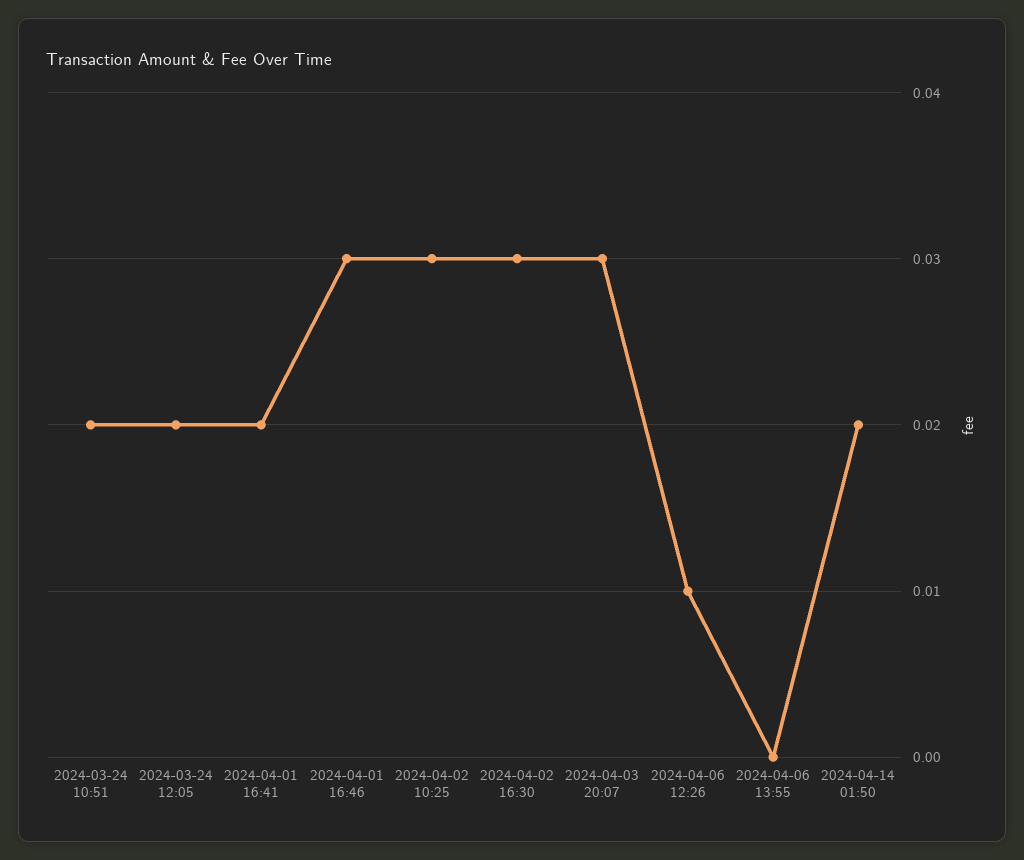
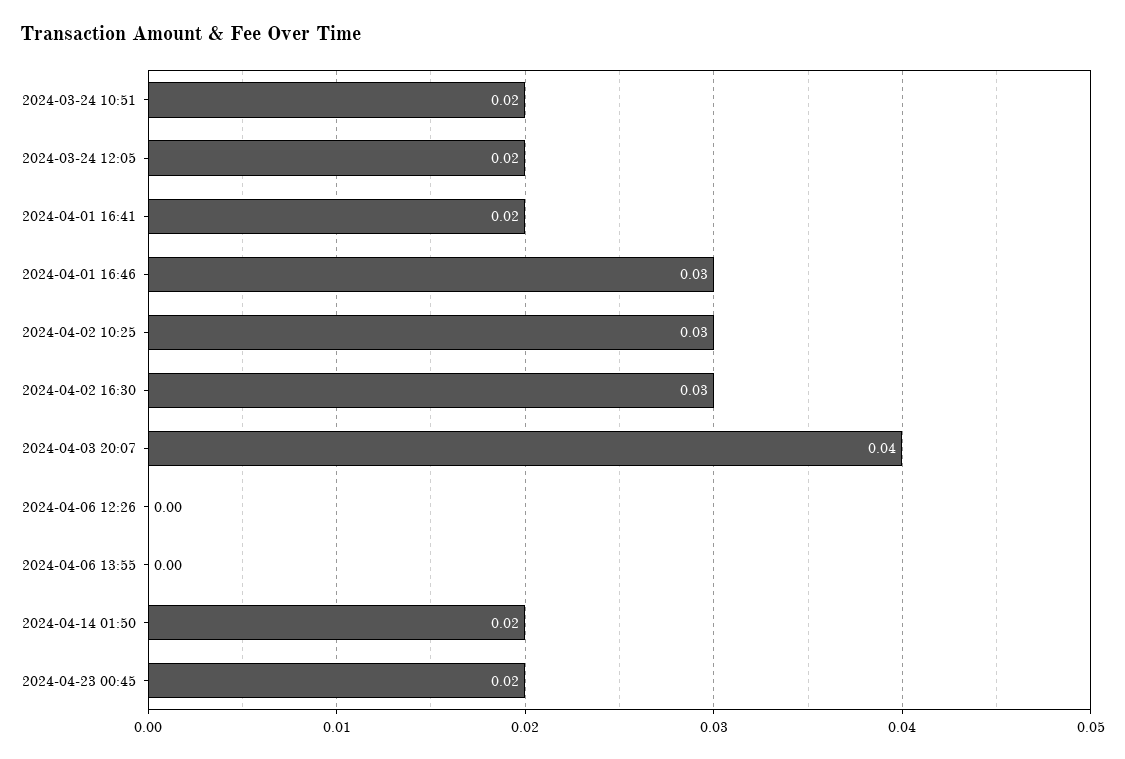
2024-04-03 20:07: 0.03 -> 0.04
2024-04-06 12:26: 0.01 -> 0
2024-04-23 00:45: none -> 0.02

